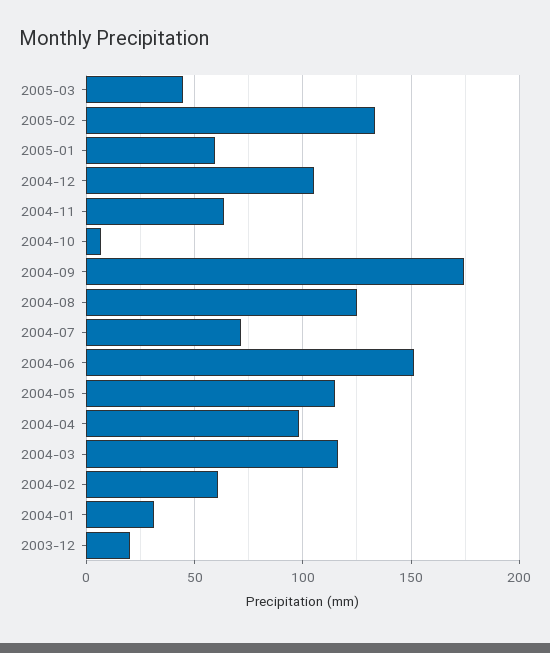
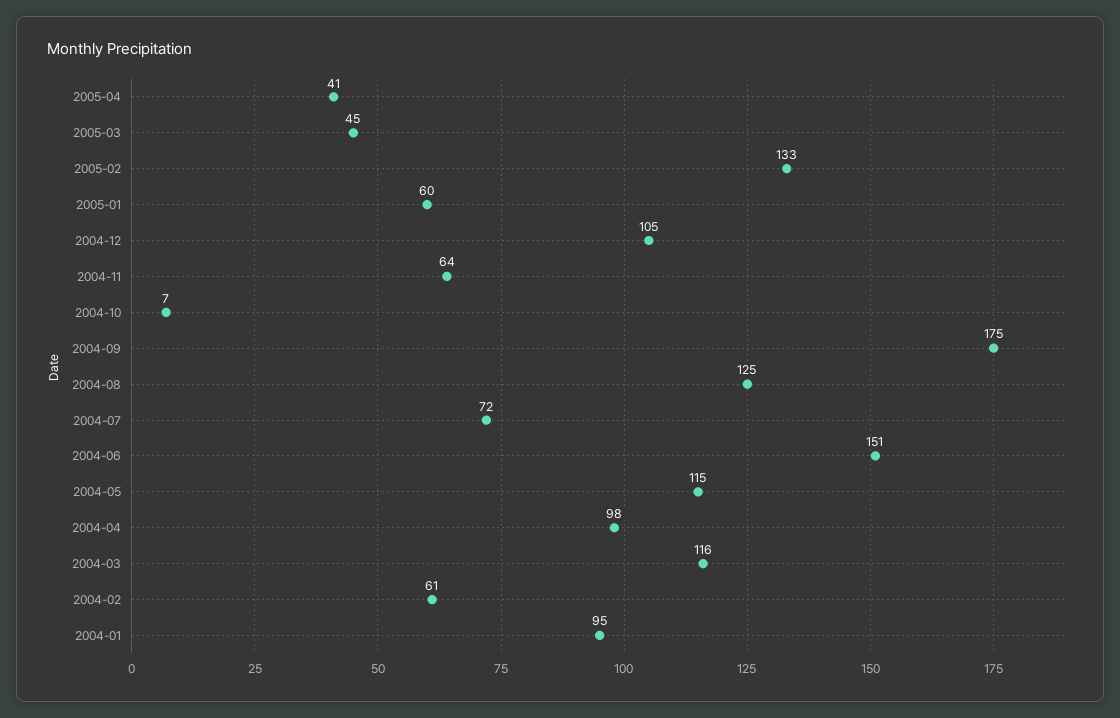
2004-01: 30 -> 95
2003-12: 20 -> none
2005-04: none -> 41

